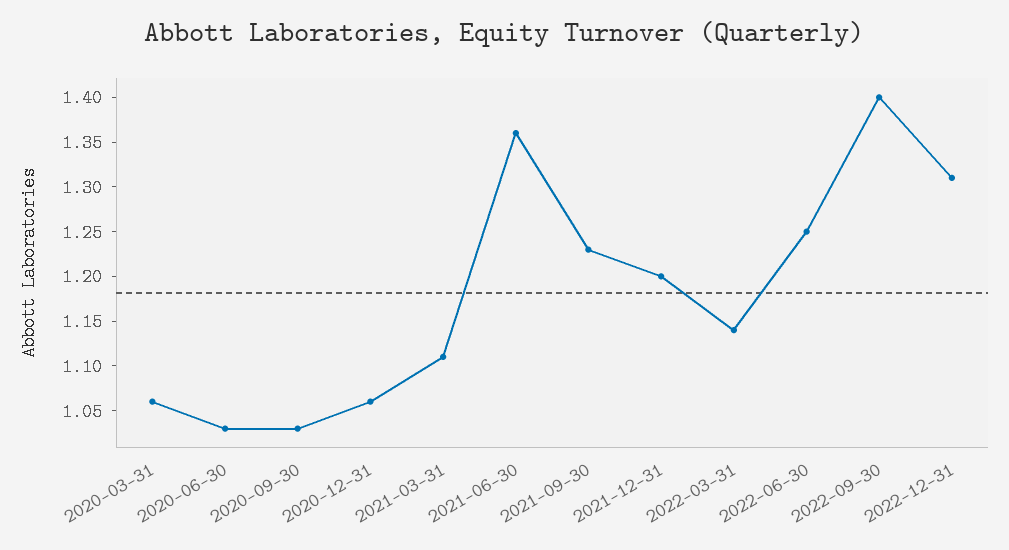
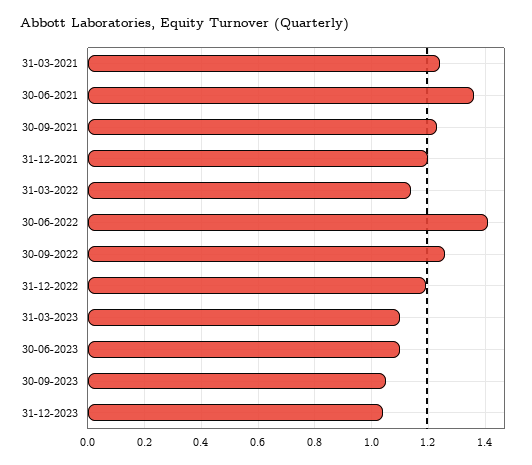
2020-03-31: 1.06 -> none
2020-06-30: 1.03 -> none
2020-09-30: 1.03 -> none
2020-12-31: 1.06 -> none
2021-03-31: 1.11 -> 1.25
2022-06-30: 1.25 -> 1.4
2022-09-30: 1.4 -> 1.25
2022-12-31: 1.31 -> 1.2
31-03-2023: none -> 1.1
30-06-2023: none -> 1.1
30-09-2023: none -> 1.05
31-12-2023: none -> 1.05

